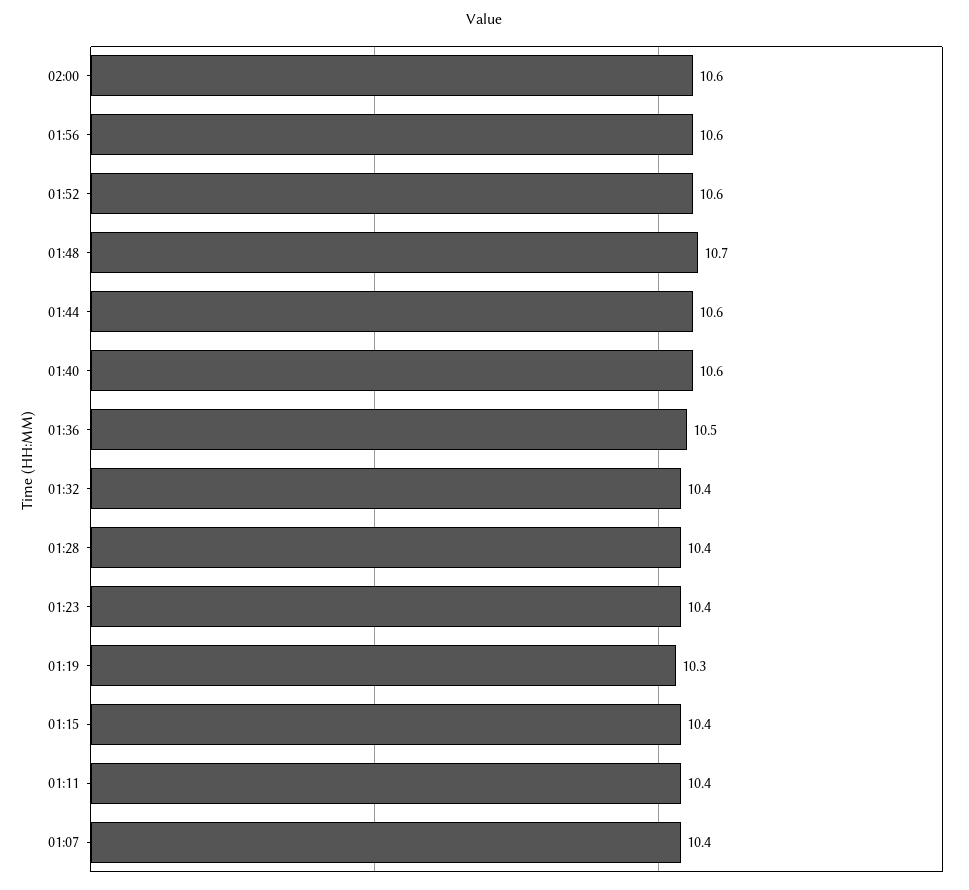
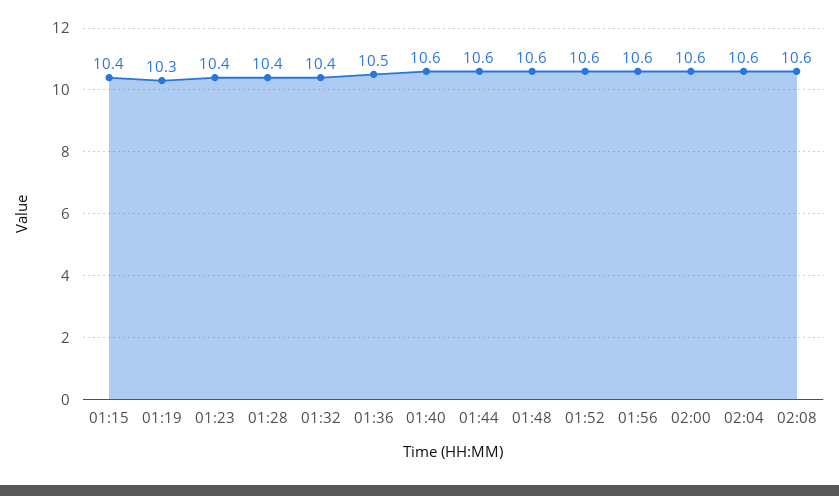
01:48: 10.7 -> 10.6
01:11: 10.4 -> none
01:07: 10.4 -> none
02:04: none -> 10.6
02:08: none -> 10.6

